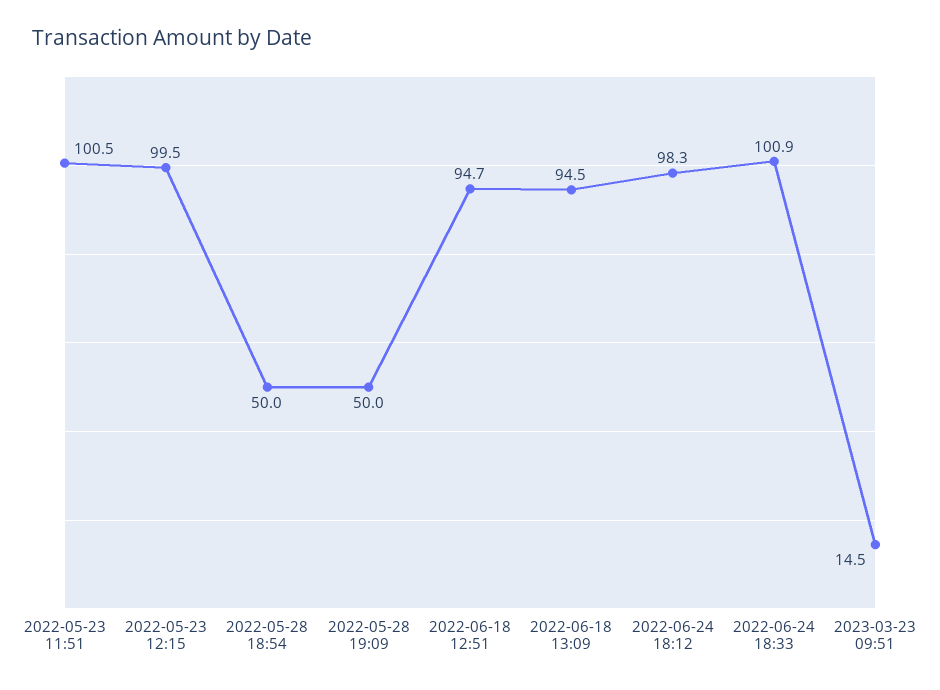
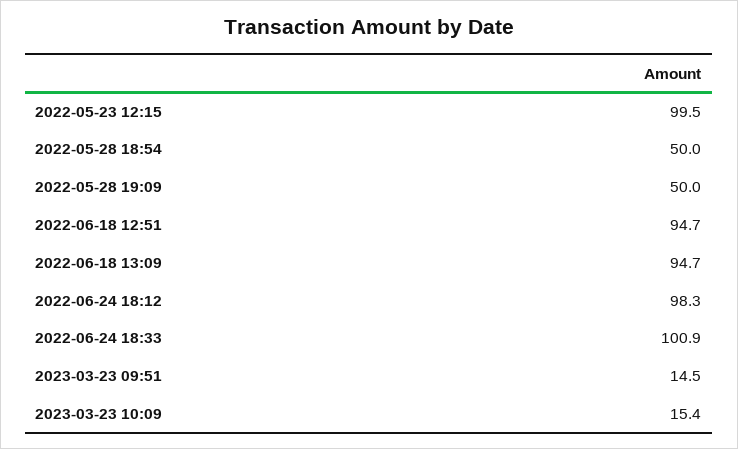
2022-05-23 11:51: 100.5 -> none
2022-06-18 13:09: 94.5 -> 94.7
2023-03-23 10:09: none -> 15.4

